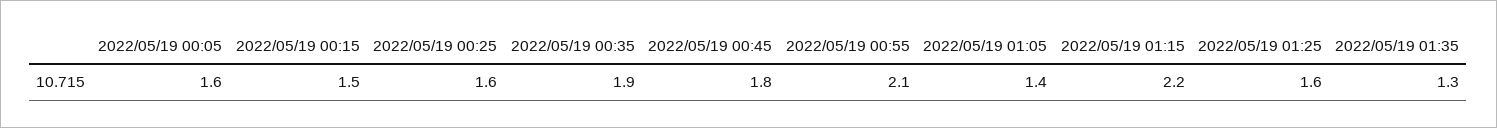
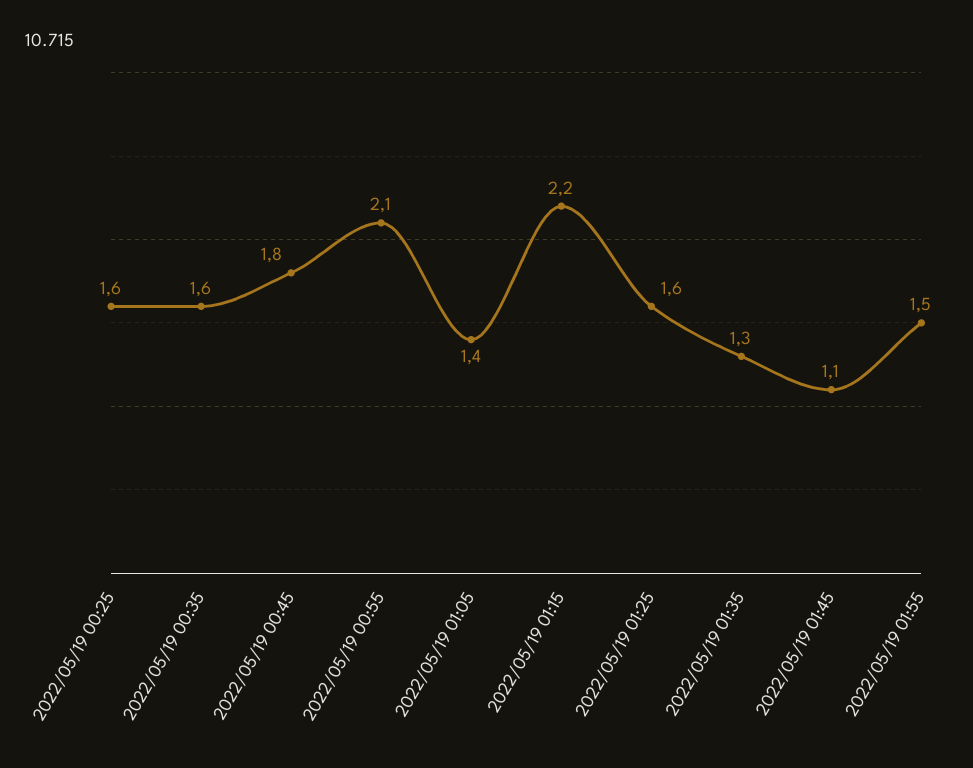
2022/05/19 00:05: 1.6 -> none
2022/05/19 00:15: 1.5 -> none
2022/05/19 00:35: 1.9 -> 1.6
2022/05/19 01:45: none -> 1.1
2022/05/19 01:55: none -> 1.5

